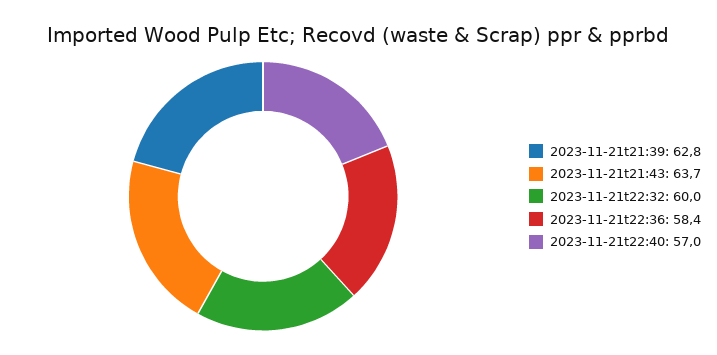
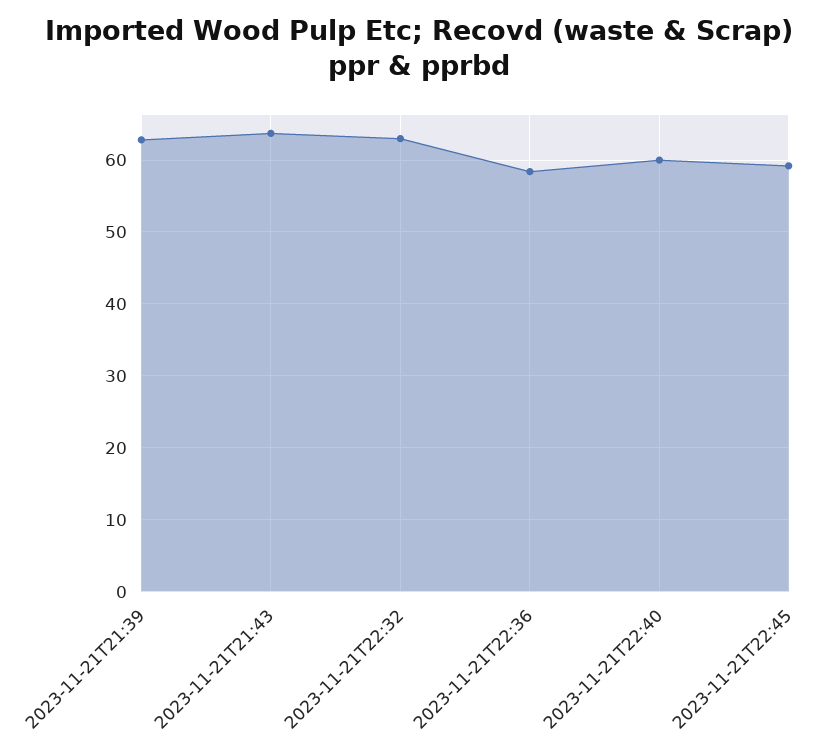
2023-11-21t22:32: 60 -> 63
2023-11-21t22:40: 57 -> 60
2023-11-21T22:45: none -> 59

